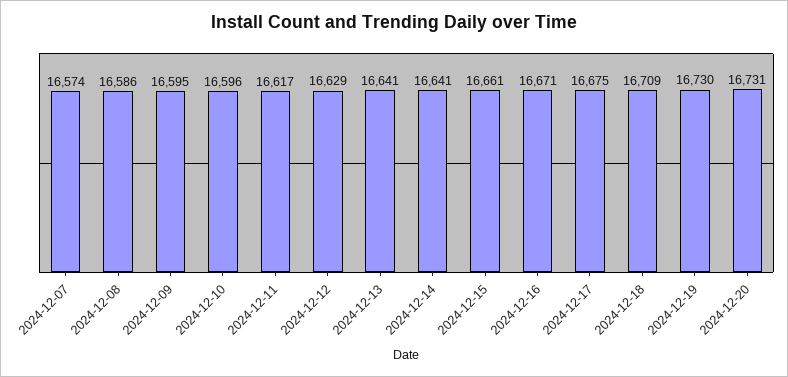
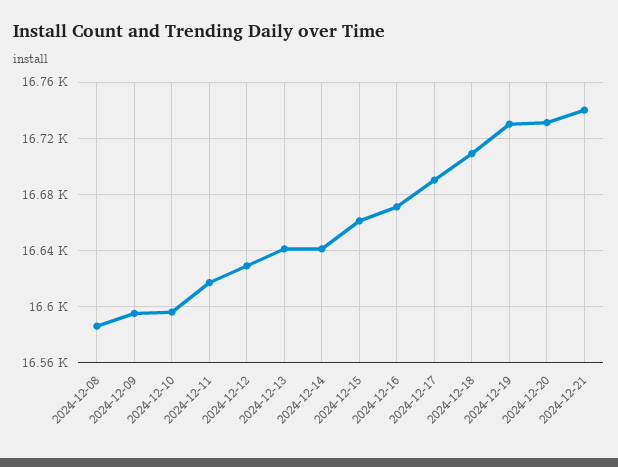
2024-12-07: 16574 -> none
2024-12-17: 16675 -> 16690
2024-12-21: none -> 16740

